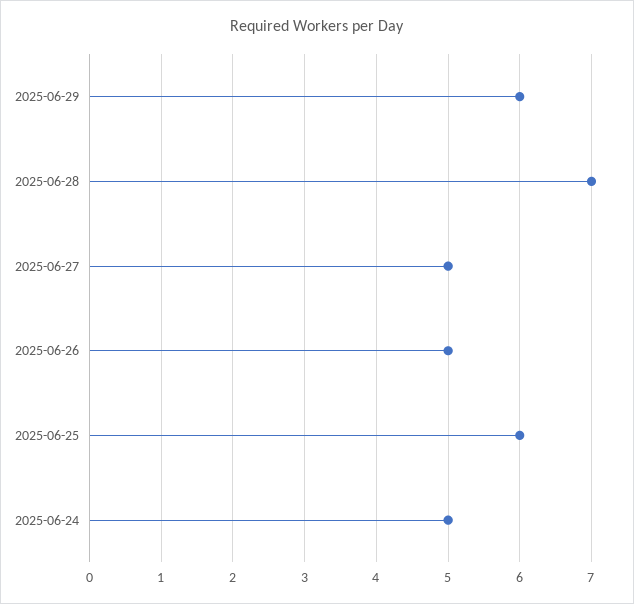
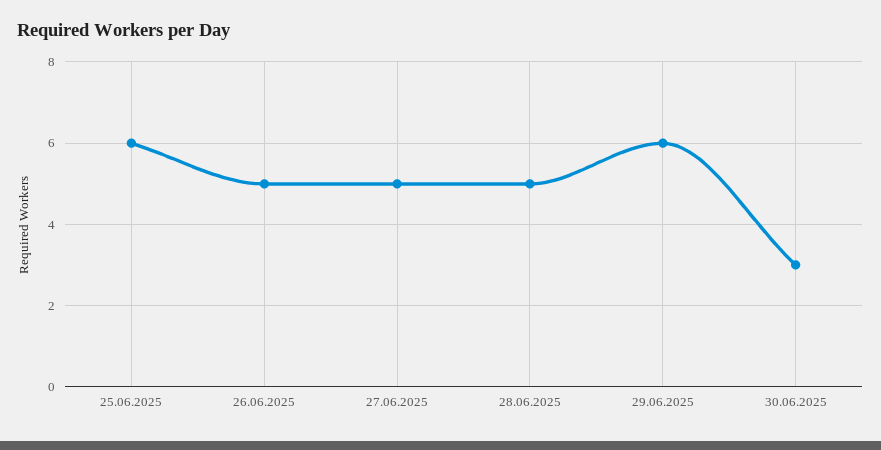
2025-06-28: 7 -> 5
2025-06-24: 5 -> none
30.06.2025: none -> 3

